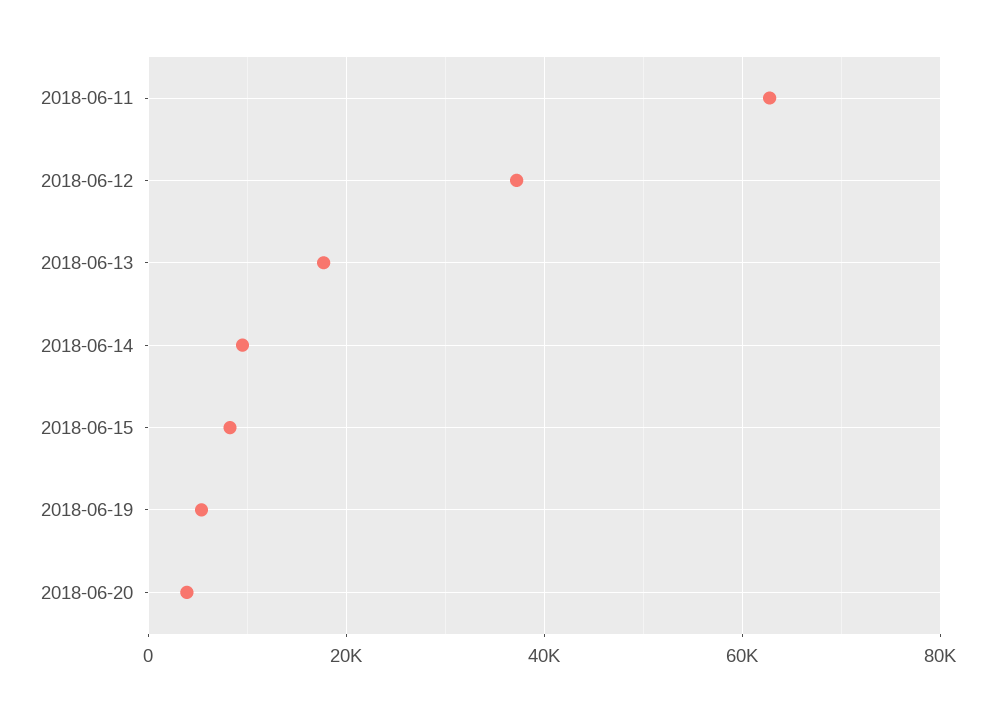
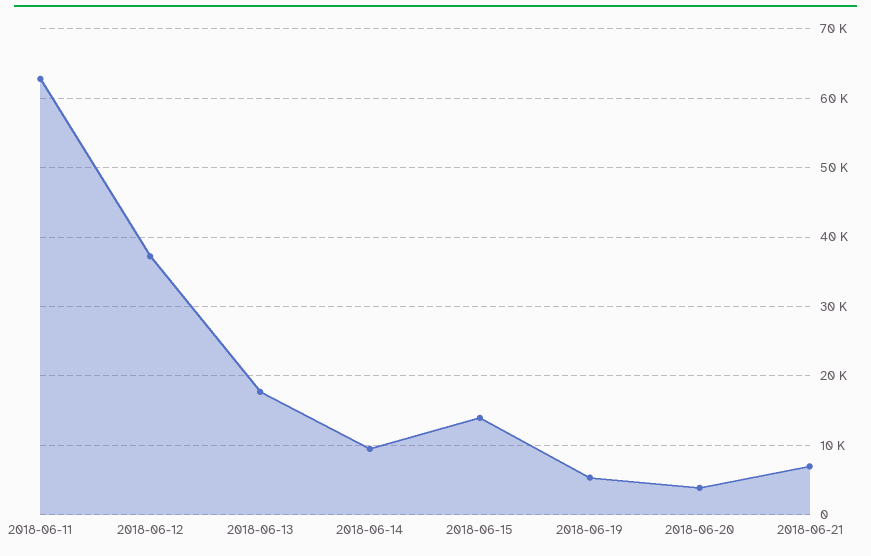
2018-06-15: 8000 -> 14000
2018-06-21: none -> 7000

